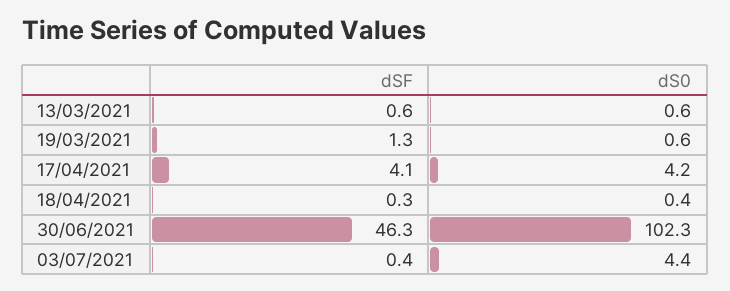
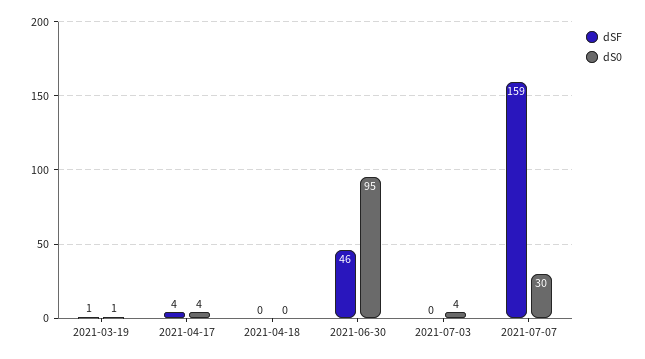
dSF, 13/03/2021: 0.6 -> none
dS0, 13/03/2021: 0.6 -> none
dS0, 30/06/2021: 102.3 -> 95
dSF, 2021-07-07: none -> 159
dS0, 2021-07-07: none -> 30

